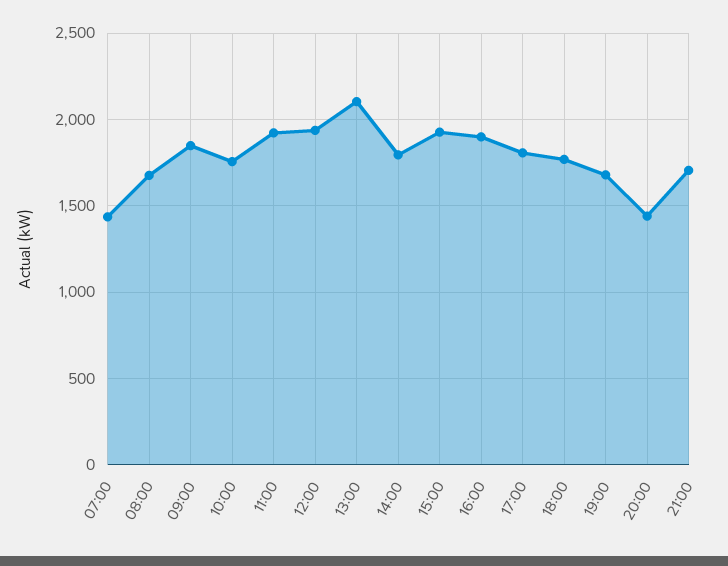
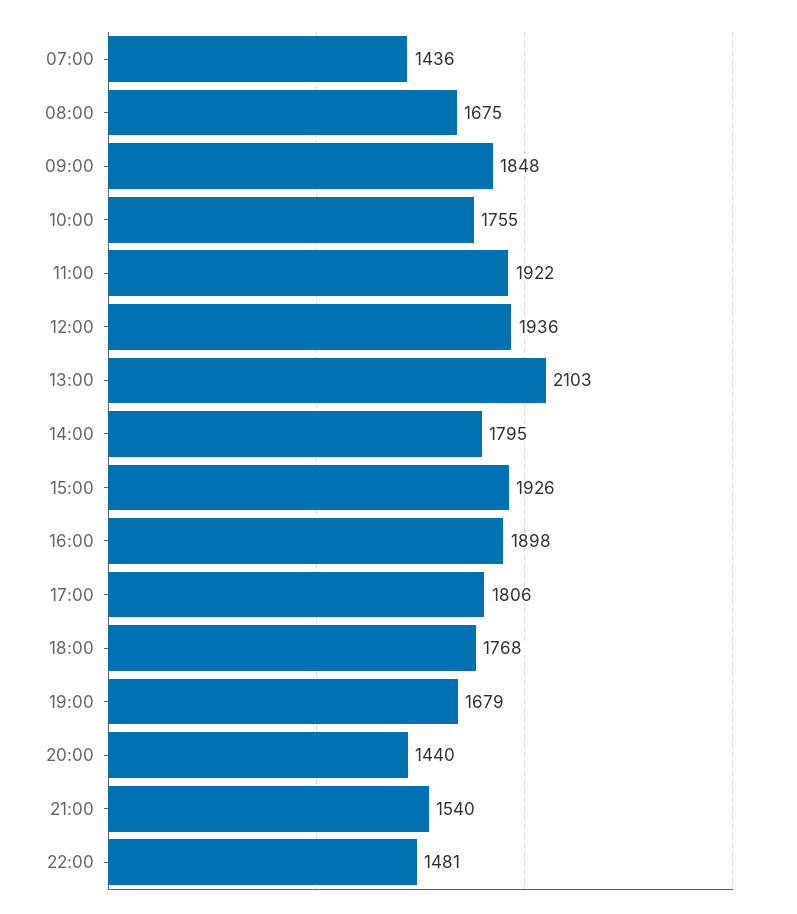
21:00: 1700 -> 1540
22:00: none -> 1481

